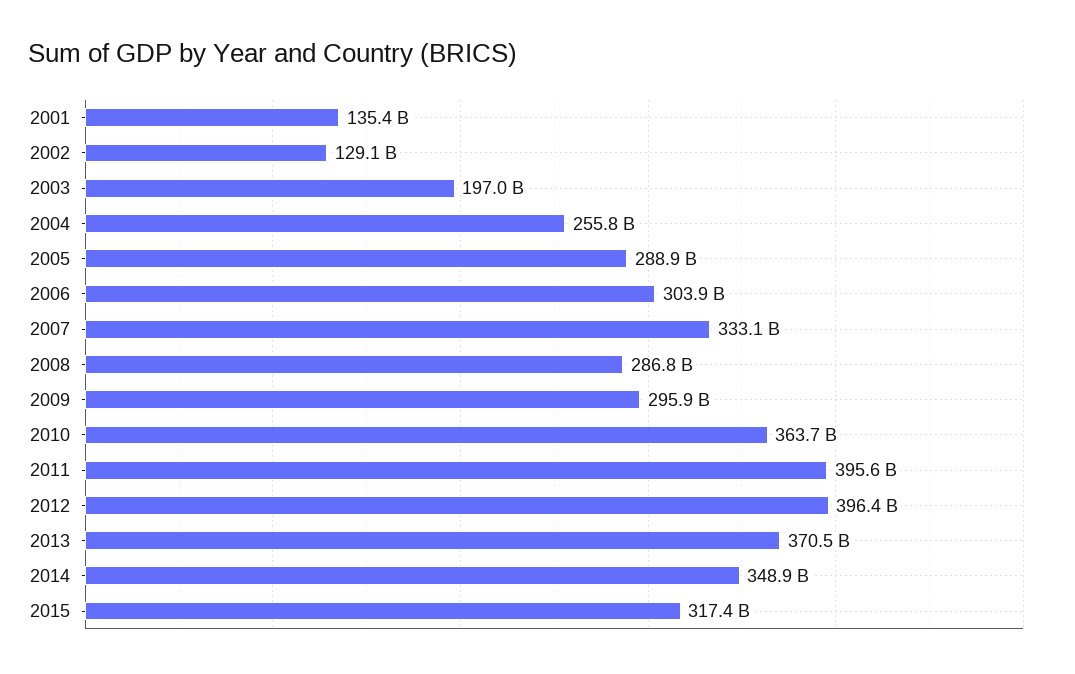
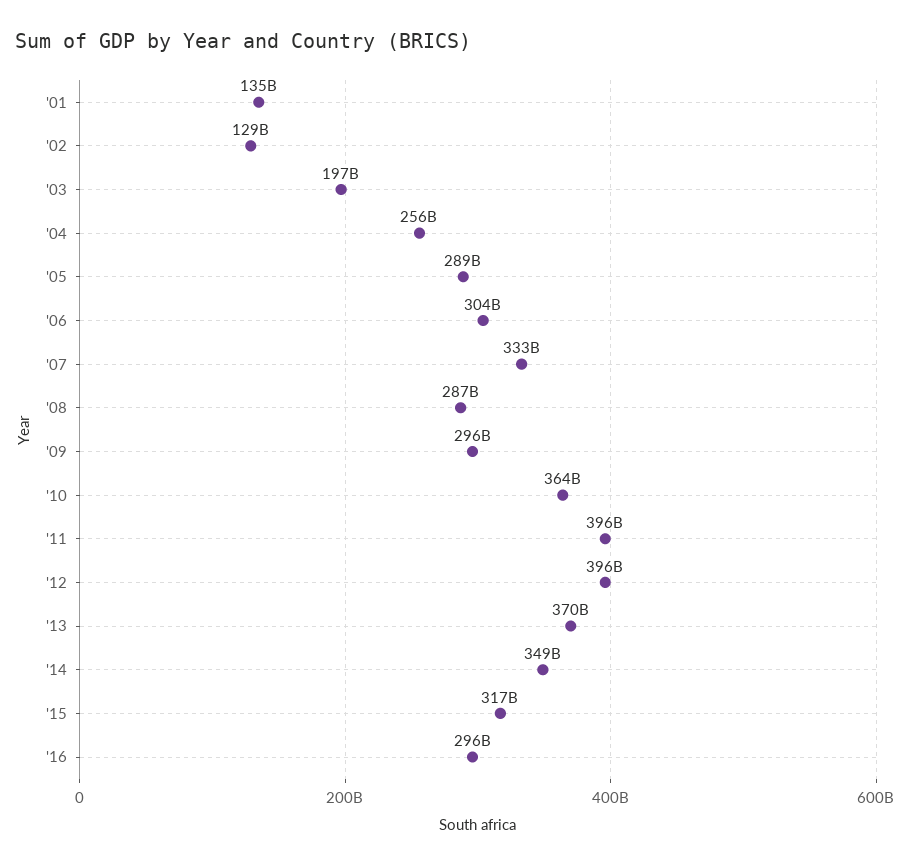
'16: none -> 296000000000

